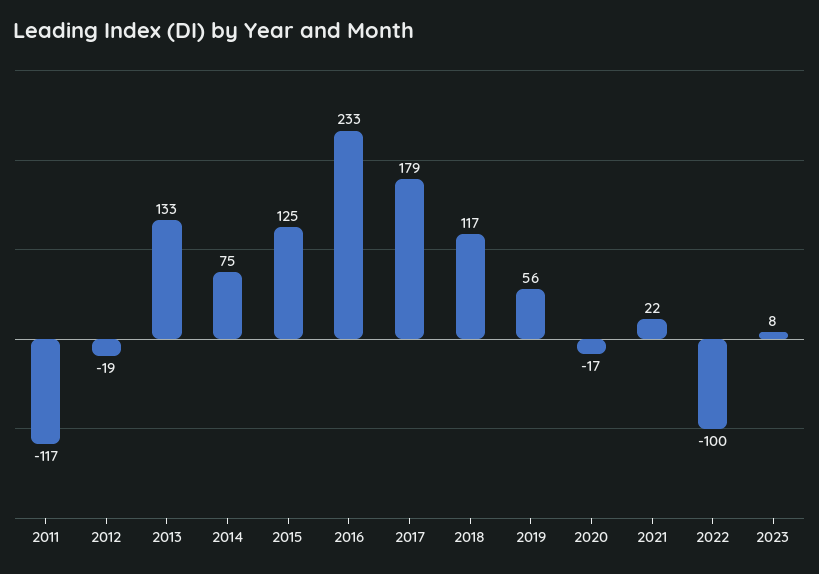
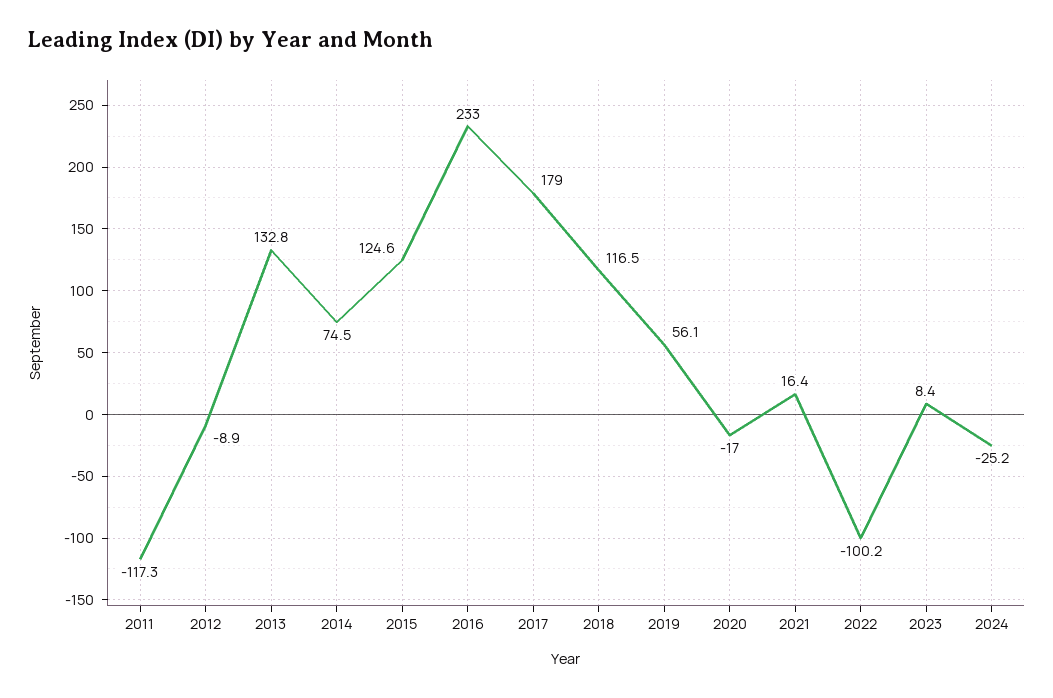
2012: -19 -> -8.9
2021: 22 -> 16.4
2024: none -> -25.2

